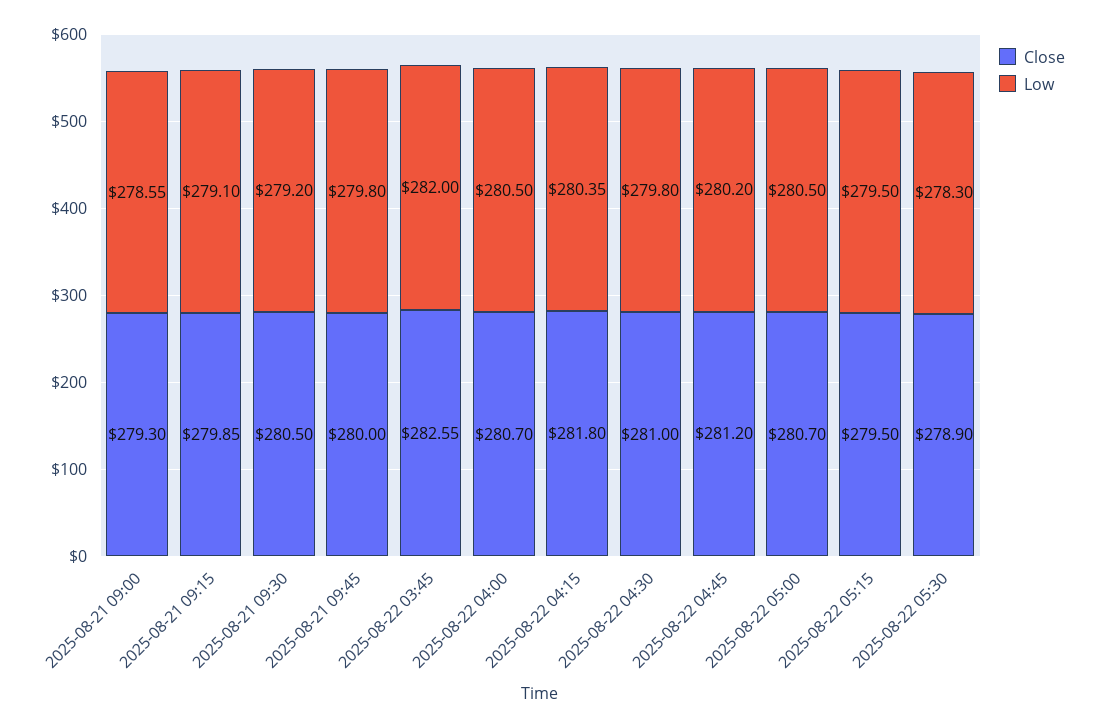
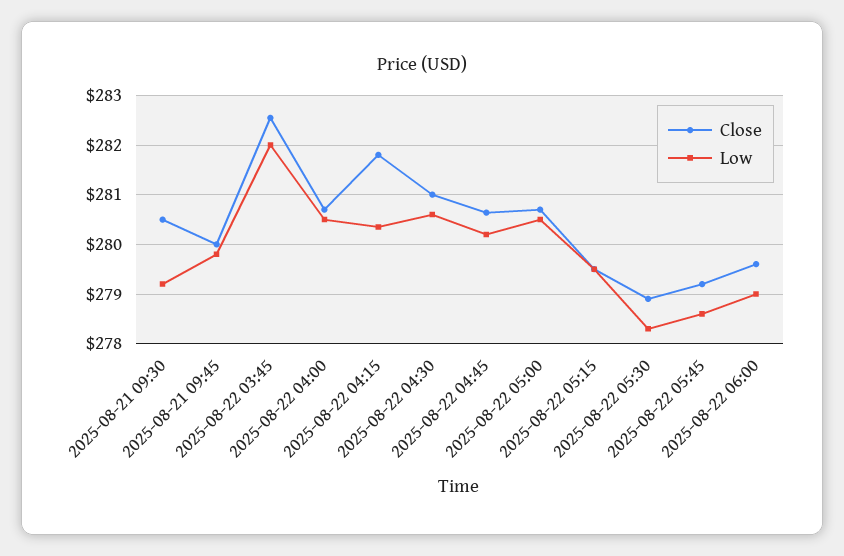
Close, 2025-08-21 09:00: 279.3 -> none
Low, 2025-08-21 09:00: 278.55 -> none
Close, 2025-08-21 09:15: 279.85 -> none
Low, 2025-08-21 09:15: 279.1 -> none
Low, 2025-08-22 04:30: 279.8 -> 280.6
Close, 2025-08-22 04:45: 281.2 -> 280.6
Close, 2025-08-22 05:45: none -> 279.2
Low, 2025-08-22 05:45: none -> 278.6
Close, 2025-08-22 06:00: none -> 279.6
Low, 2025-08-22 06:00: none -> 279

